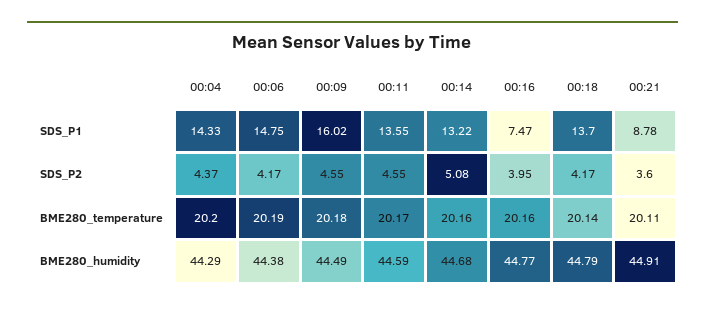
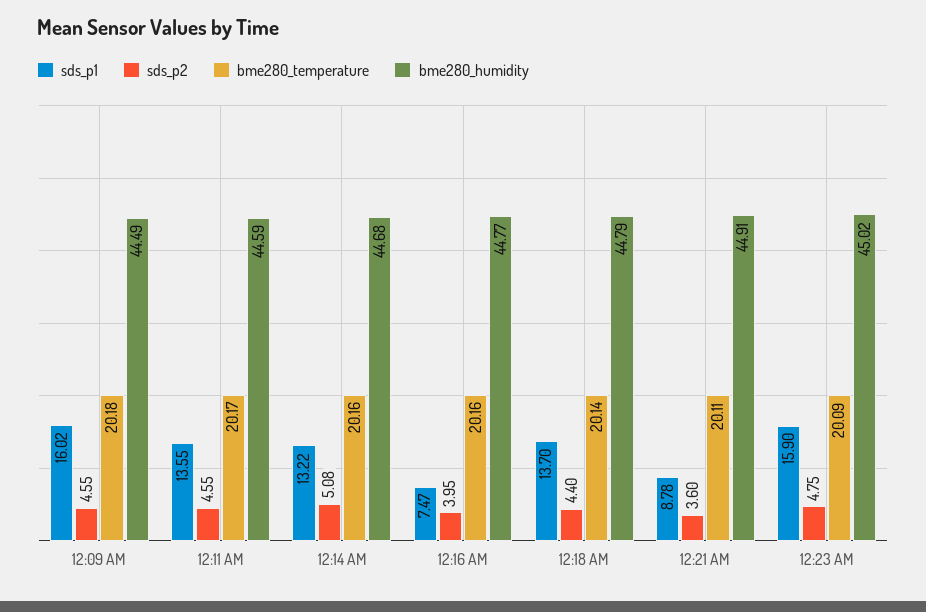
SDS_P1, 00:04: 14.33 -> none
SDS_P1, 00:06: 14.75 -> none
SDS_P2, 00:04: 4.37 -> none
SDS_P2, 00:06: 4.17 -> none
SDS_P2, 00:18: 4.17 -> 4.4
BME280_temperature, 00:04: 20.2 -> none
BME280_temperature, 00:06: 20.19 -> none
BME280_humidity, 00:04: 44.29 -> none
BME280_humidity, 00:06: 44.38 -> none
SDS_P1, 12:23 AM: none -> 15.9
SDS_P2, 12:23 AM: none -> 4.75
BME280_temperature, 12:23 AM: none -> 20.09
BME280_humidity, 12:23 AM: none -> 45.02

